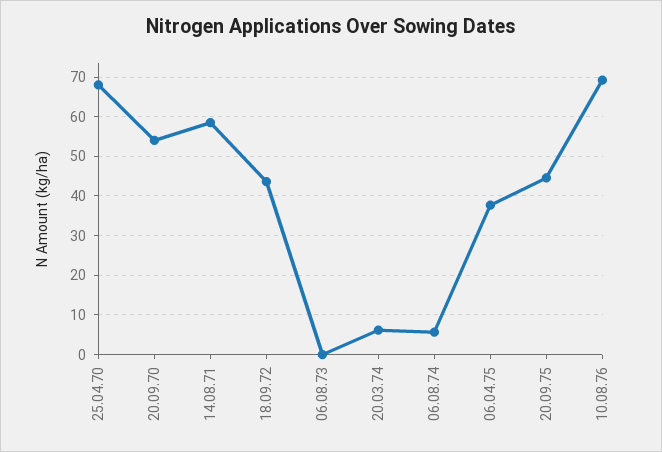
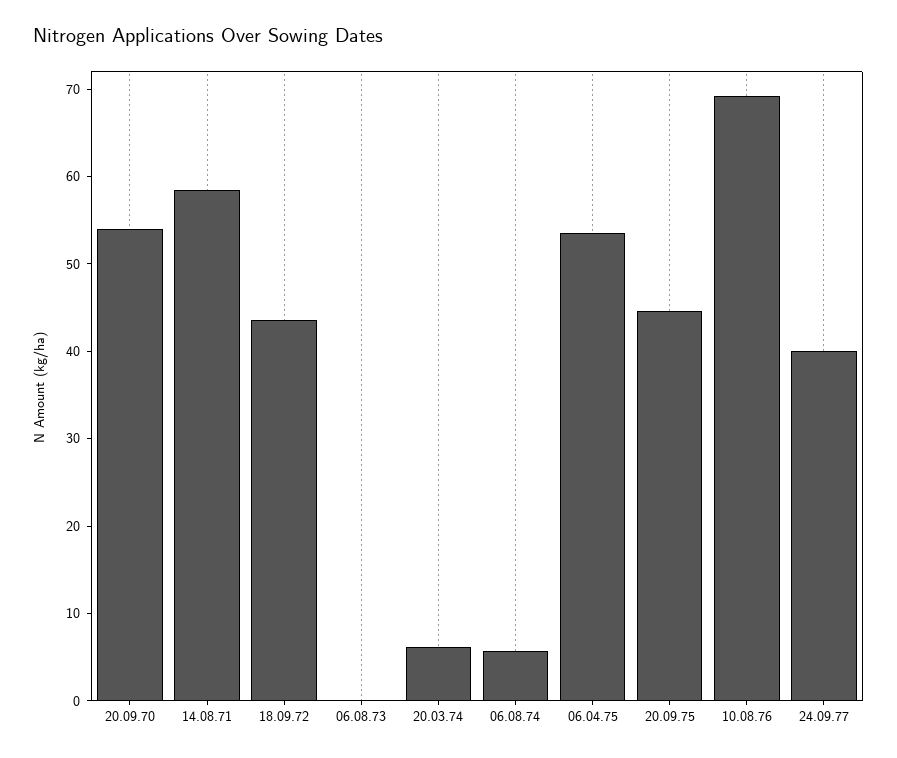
25.04.70: 68 -> none
06.04.75: 38 -> 54
24.09.77: none -> 40

